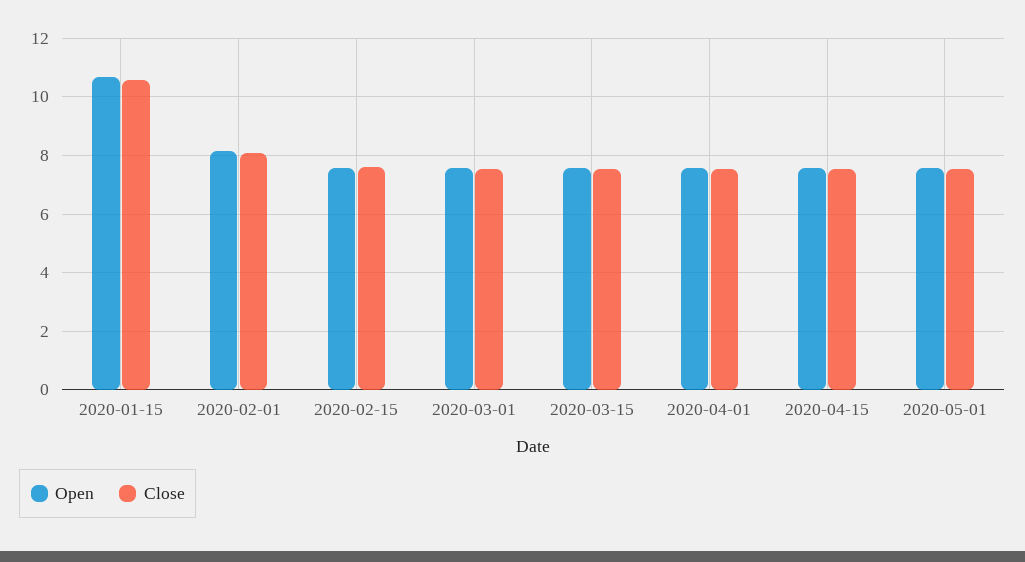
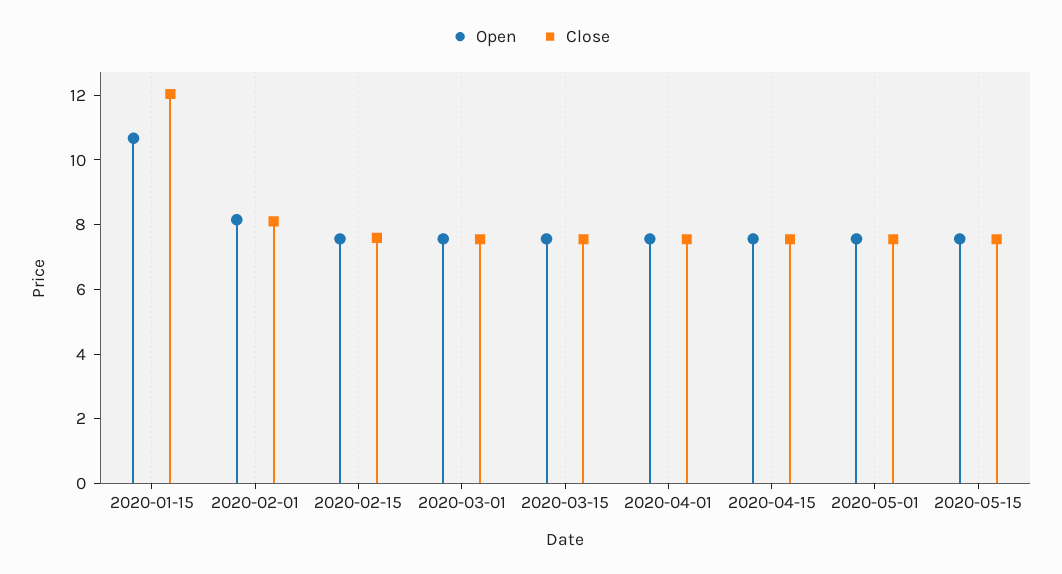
Close, 2020-01-15: 10.5 -> 12
Open, 2020-05-15: none -> 7.5
Close, 2020-05-15: none -> 7.5

